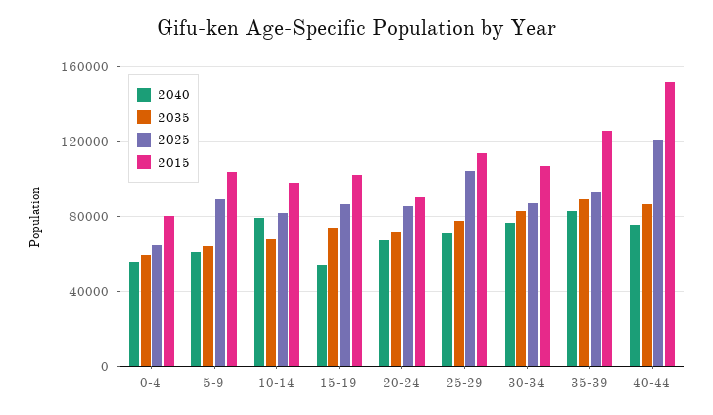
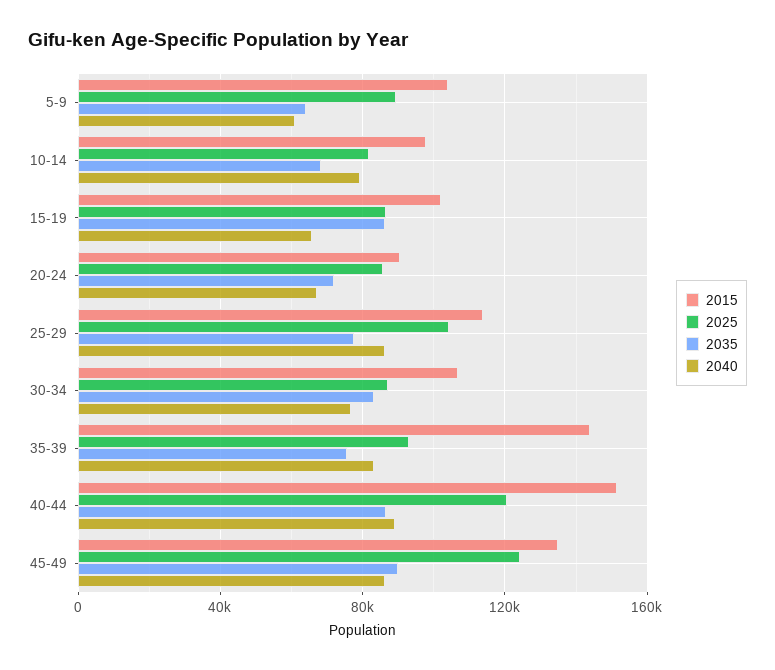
2040, 0-4: 55000 -> none
2035, 0-4: 60000 -> none
2025, 0-4: 65000 -> none
2015, 0-4: 80000 -> none
2040, 15-19: 55000 -> 65000
2035, 15-19: 75000 -> 85000
2040, 25-29: 70000 -> 85000
2035, 35-39: 90000 -> 75000
2015, 35-39: 125000 -> 145000
2040, 40-44: 75000 -> 90000
2015, 45-49: none -> 135000
2025, 45-49: none -> 125000
2035, 45-49: none -> 90000
2040, 45-49: none -> 85000

